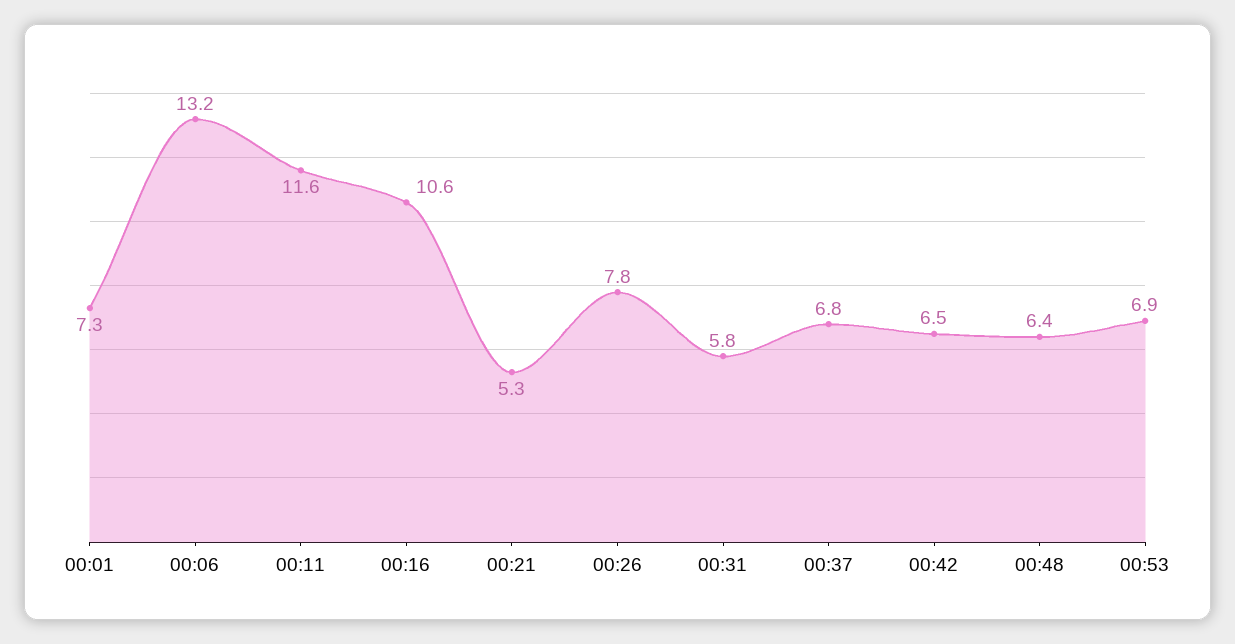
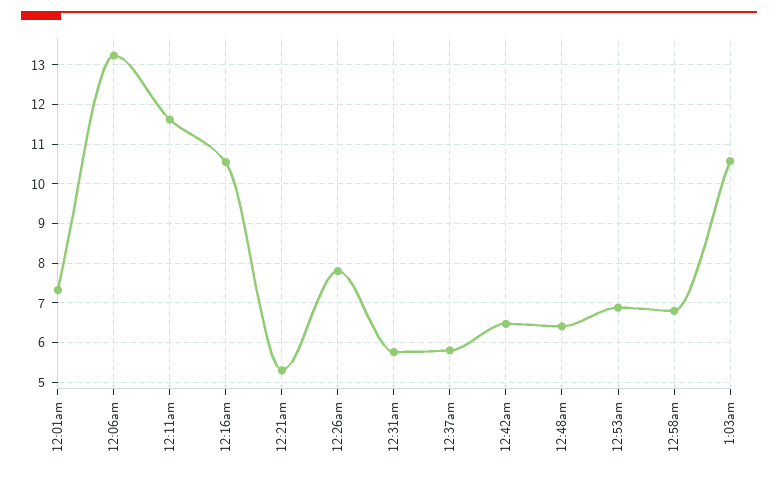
00:37: 6.8 -> 5.8
12:58am: none -> 6.8
1:03am: none -> 10.6

